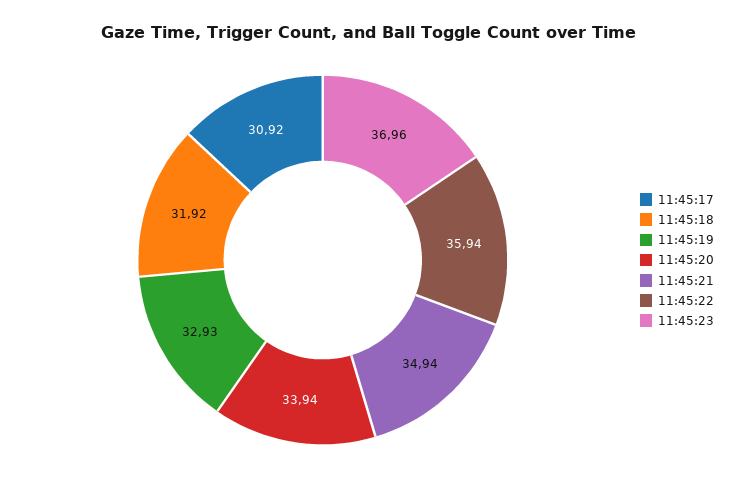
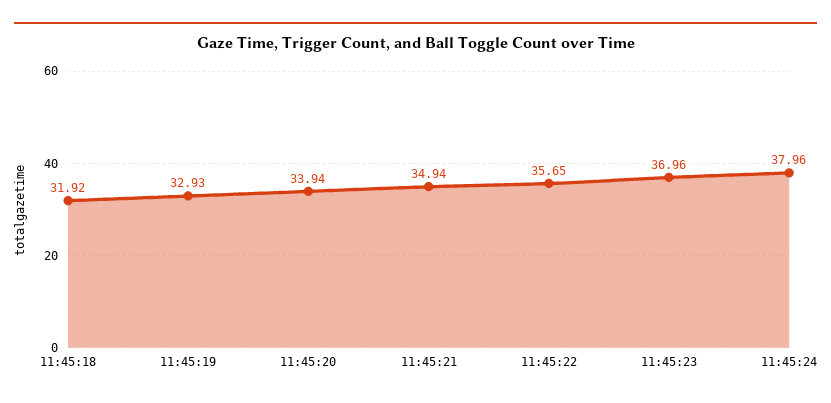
11:45:17: 30.92 -> none
11:45:22: 35.94 -> 35.65
11:45:24: none -> 37.96

